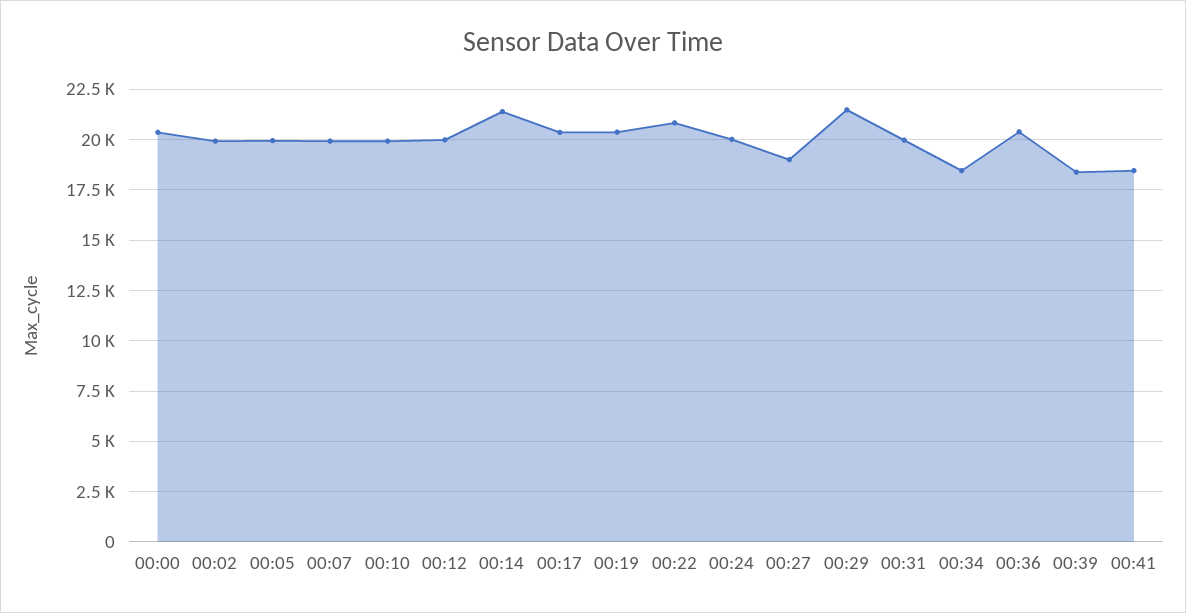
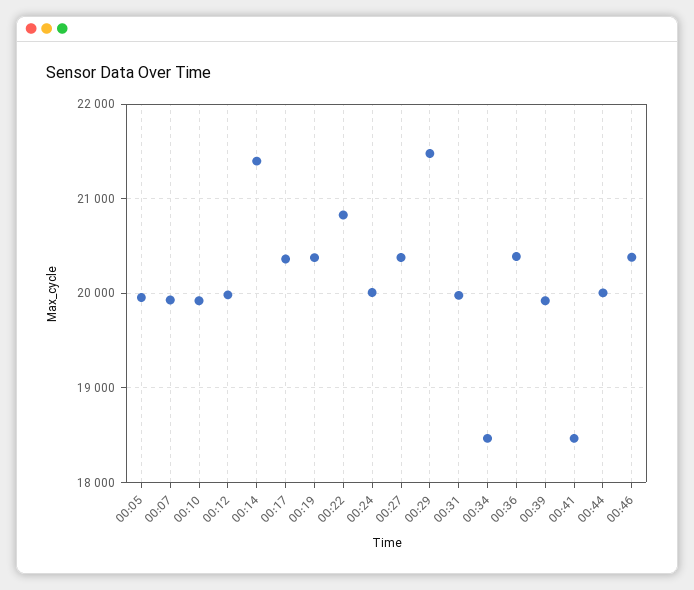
00:00: 20500 -> none
00:02: 20000 -> none
00:27: 19000 -> 20400
00:39: 18500 -> 19900
00:44: none -> 20000
00:46: none -> 20400

